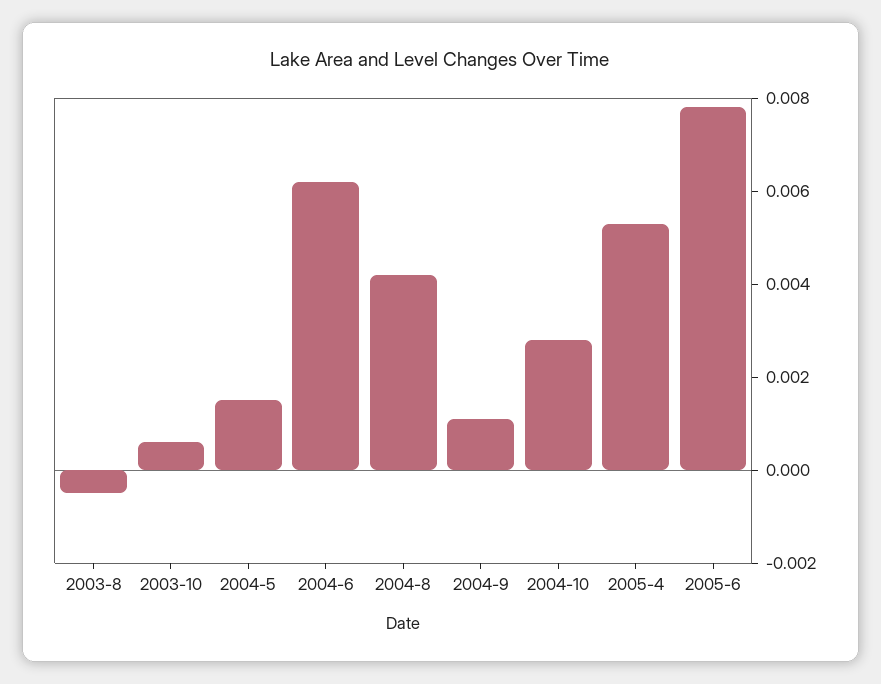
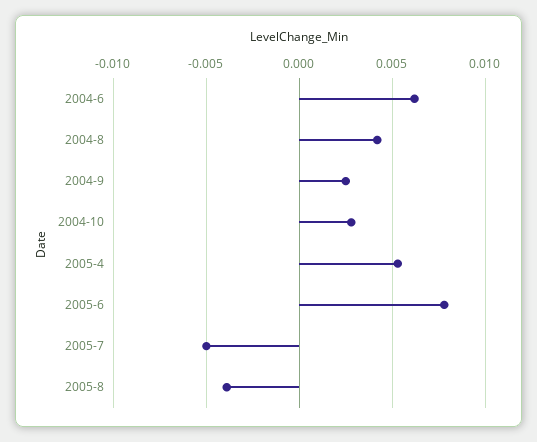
2003-8: -0.0005 -> none
2003-10: 0.0005 -> none
2004-5: 0.0015 -> none
2004-9: 0.001 -> 0.0025
2005-7: none -> -0.005
2005-8: none -> -0.004

